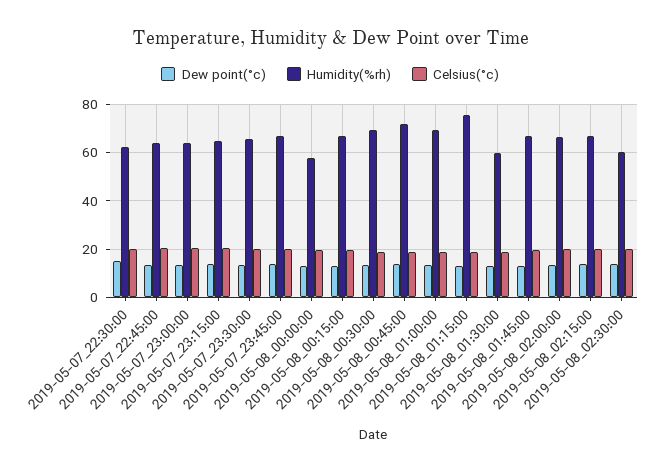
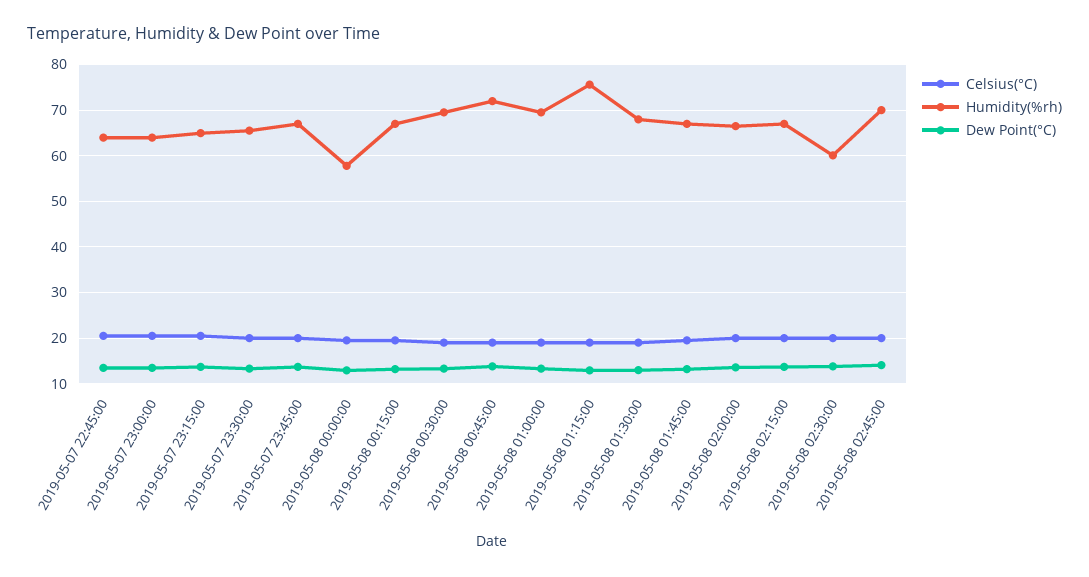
Dew point(°c), 2019-05-07_22:30:00: 15 -> none
Humidity(%rh), 2019-05-07_22:30:00: 62.5 -> none
Celsius(°c), 2019-05-07_22:30:00: 20 -> none
Humidity(%rh), 2019-05-08_01:30:00: 60 -> 68
Celsius(°c), 2019-05-08 02:45:00: none -> 20
Humidity(%rh), 2019-05-08 02:45:00: none -> 70
Dew point(°c), 2019-05-08 02:45:00: none -> 14

